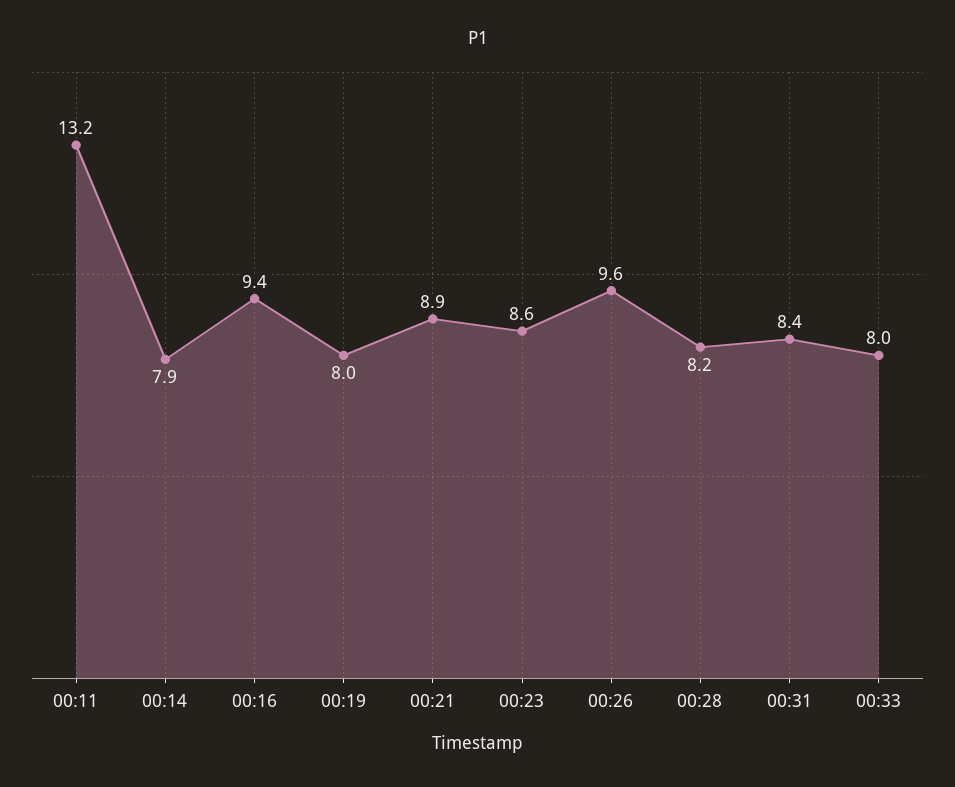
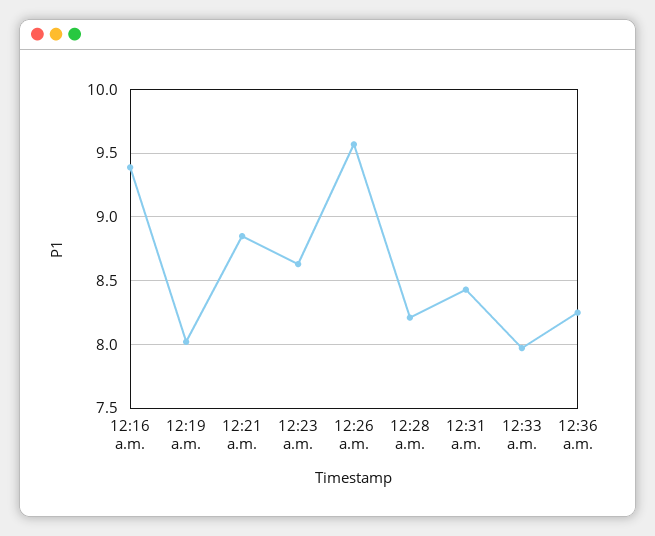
00:11: 13.2 -> none
00:14: 7.9 -> none
12:36 a.m.: none -> 8.25

